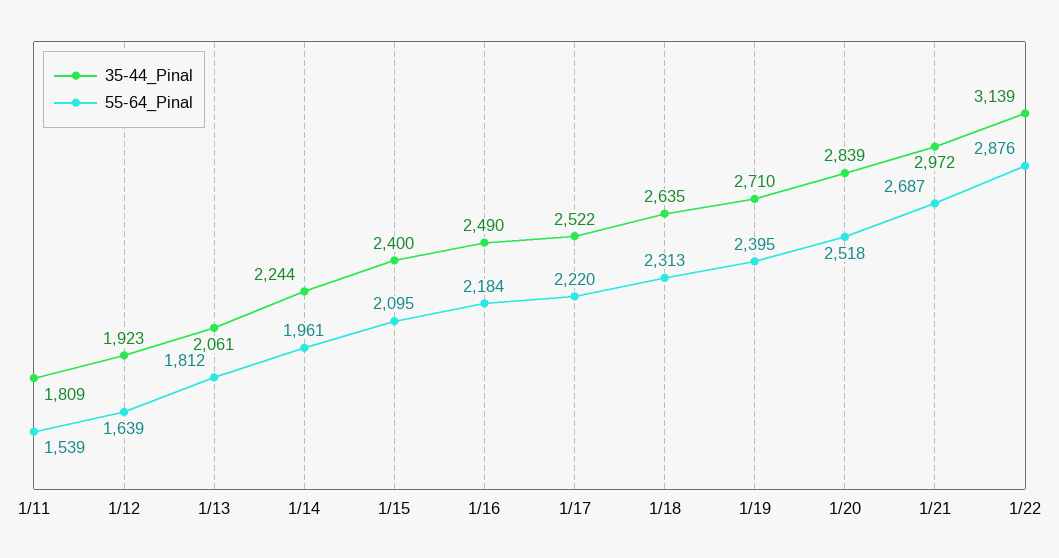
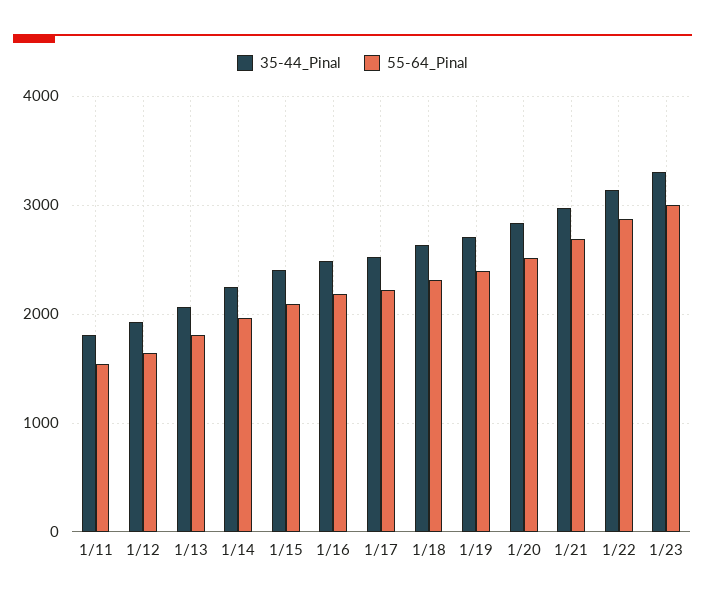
35-44_Pinal, 1/23: none -> 3300
55-64_Pinal, 1/23: none -> 3000

